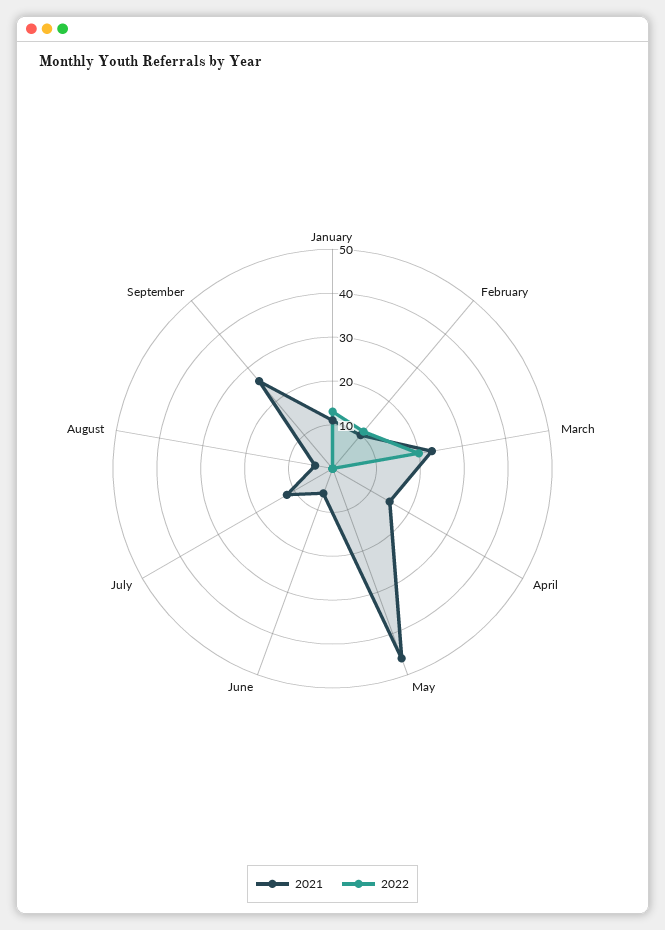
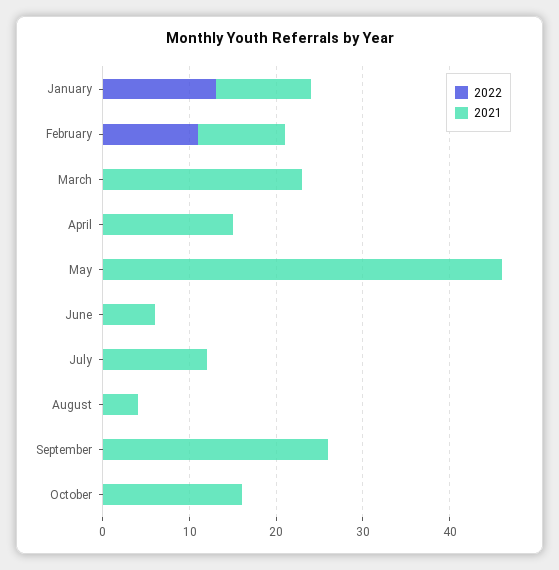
2022, March: 20 -> 0
2022, October: none -> 0
2021, October: none -> 16

